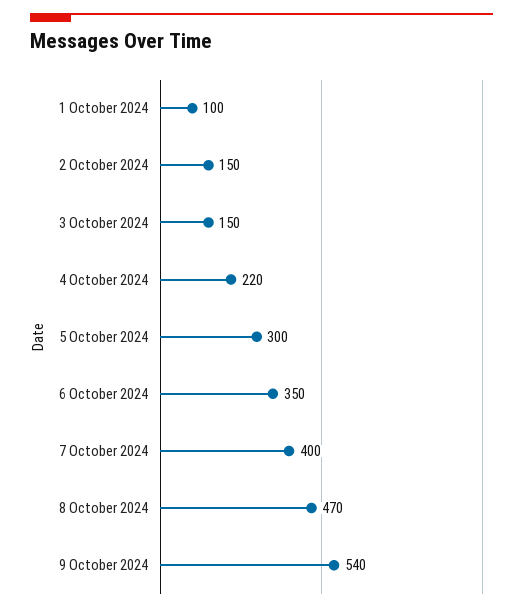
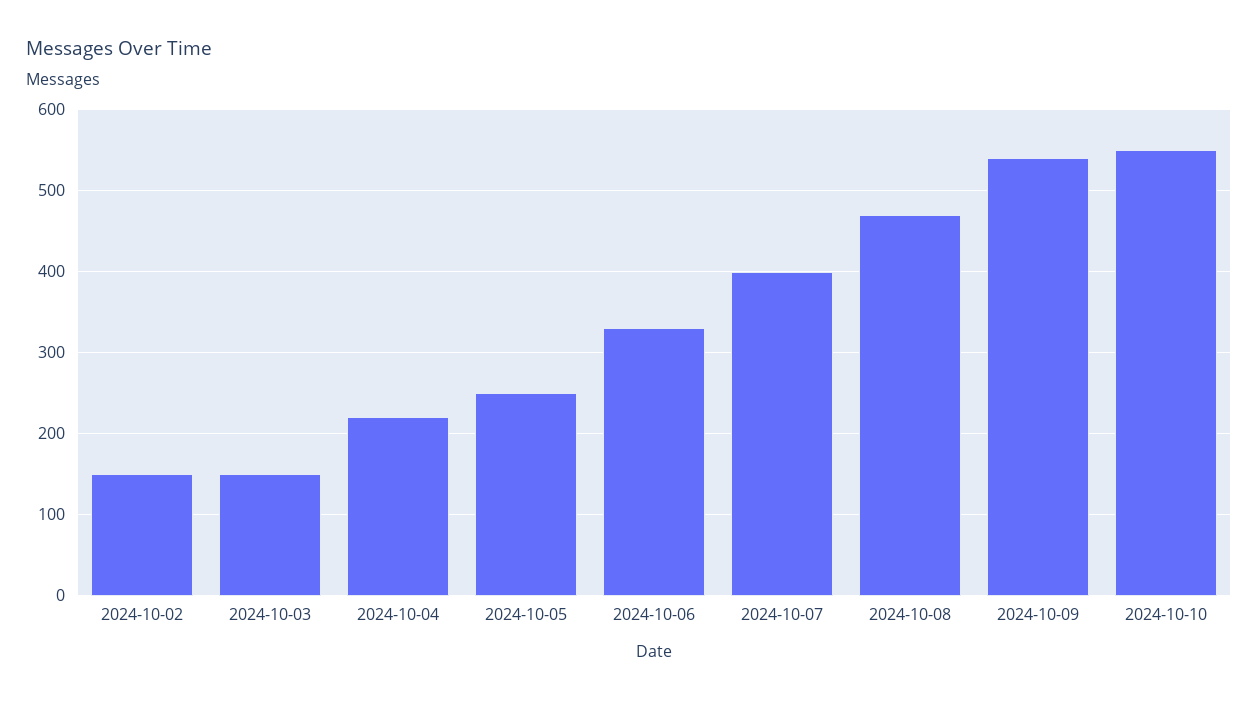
1 October 2024: 100 -> none
5 October 2024: 300 -> 250
6 October 2024: 350 -> 330
2024-10-10: none -> 550

